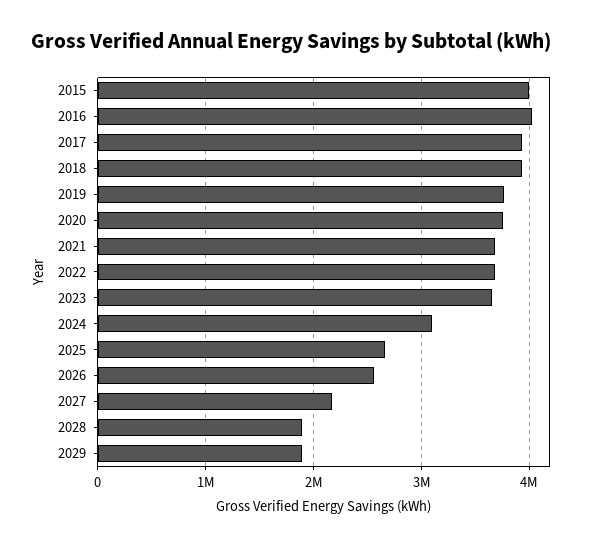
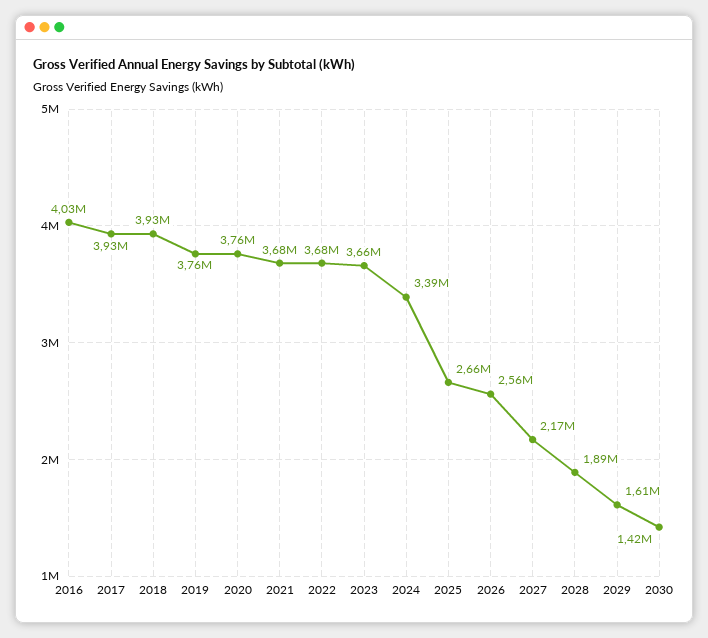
2015: 4000000 -> none
2024: 3100000 -> 3390000
2029: 1900000 -> 1610000
2030: none -> 1420000

